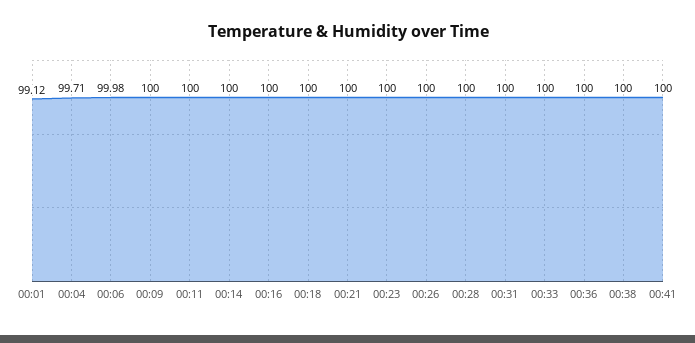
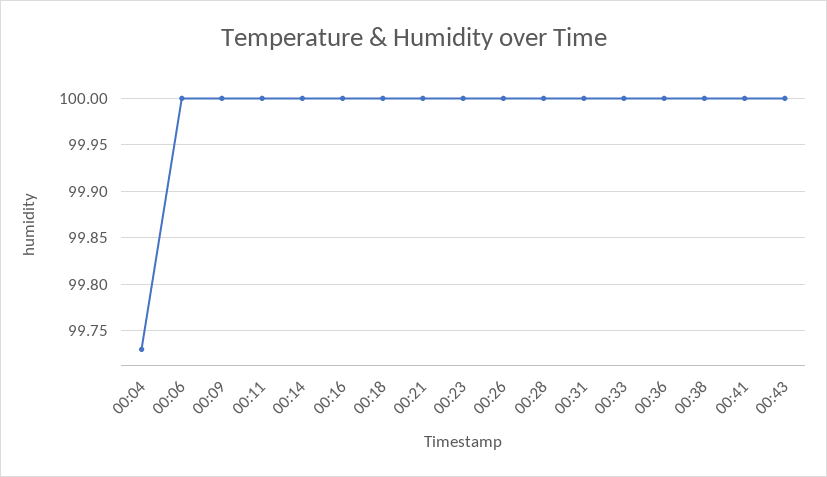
00:01: 99.12 -> none
00:04: 99.71 -> 99.73
00:06: 99.98 -> 100
00:43: none -> 100

